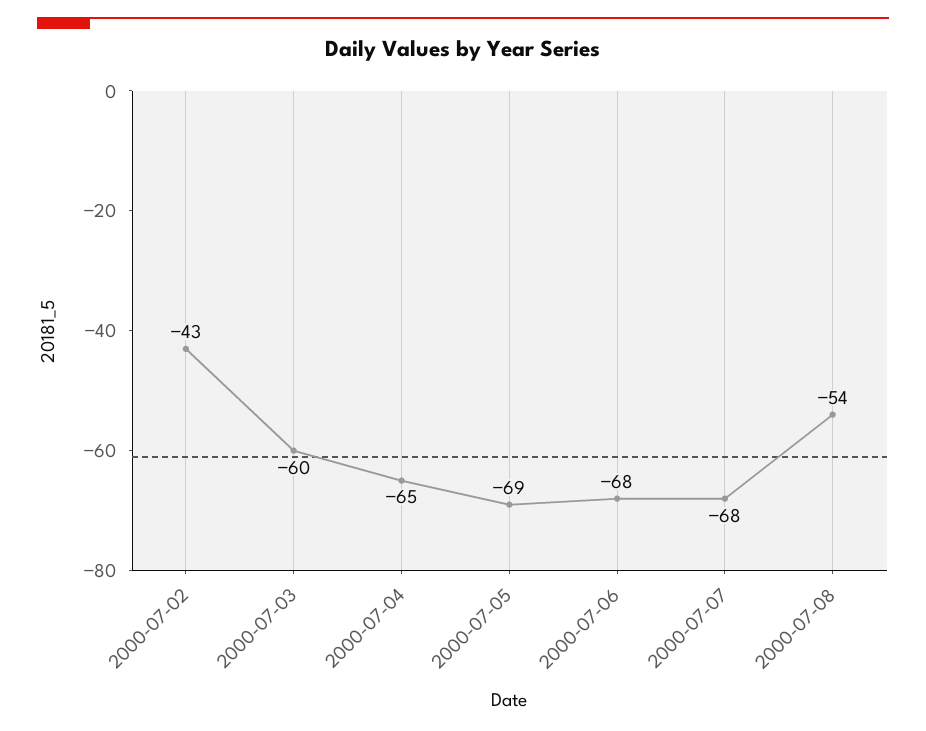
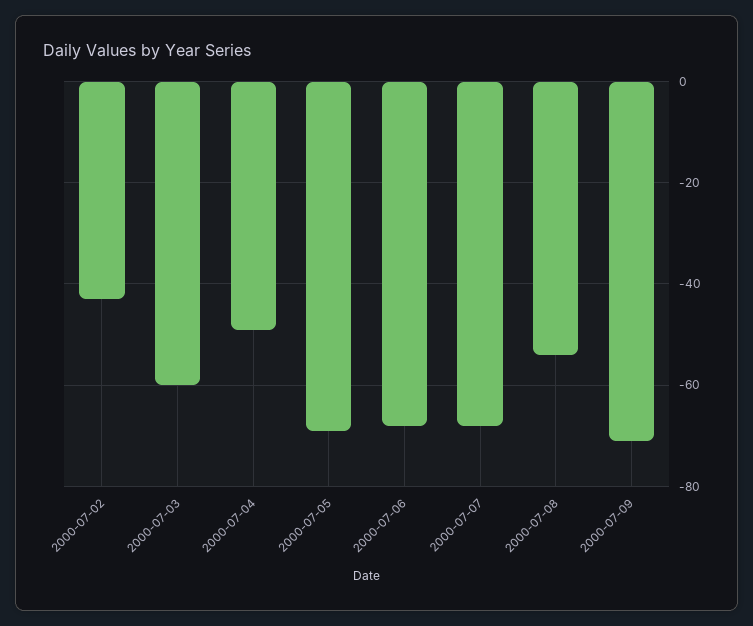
2000-07-04: -65 -> -50
2000-07-09: none -> -70

